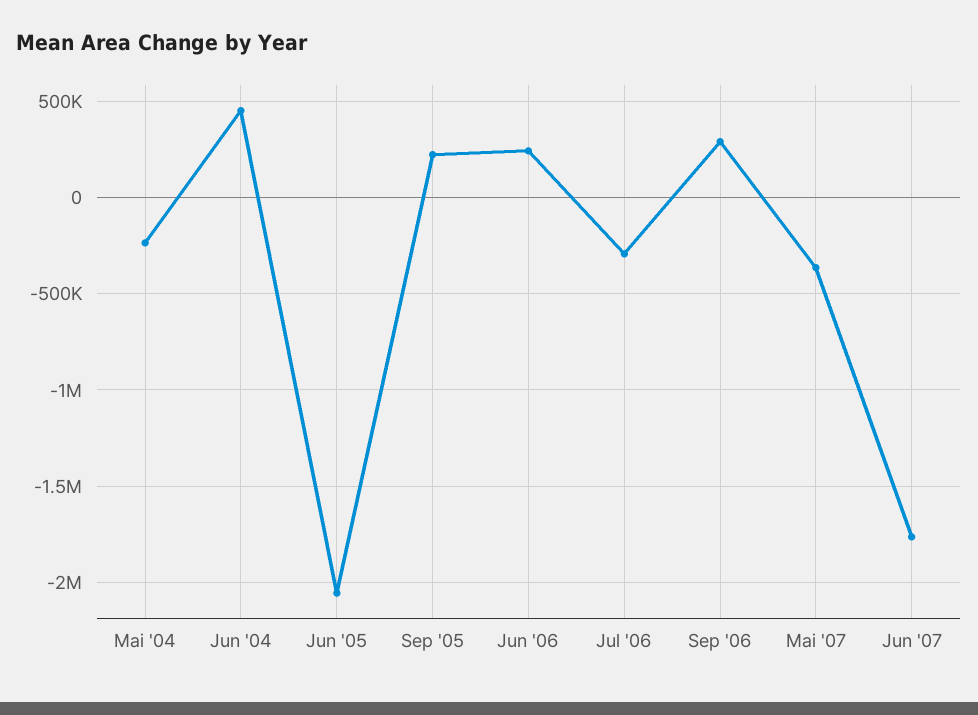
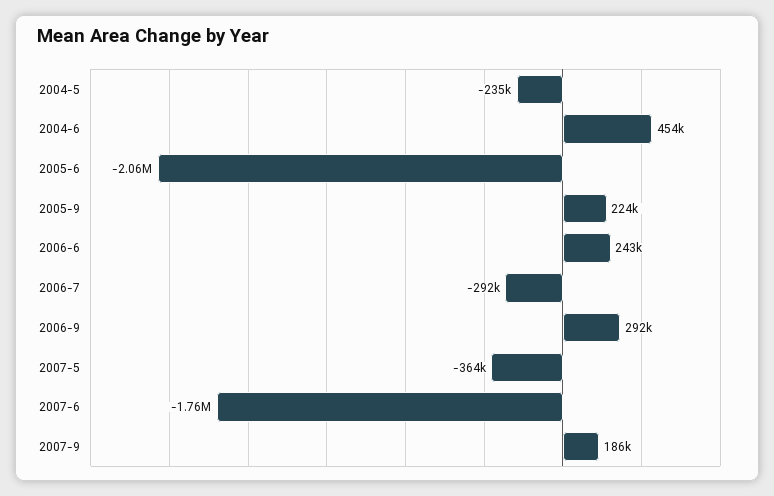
2007-9: none -> 186000

